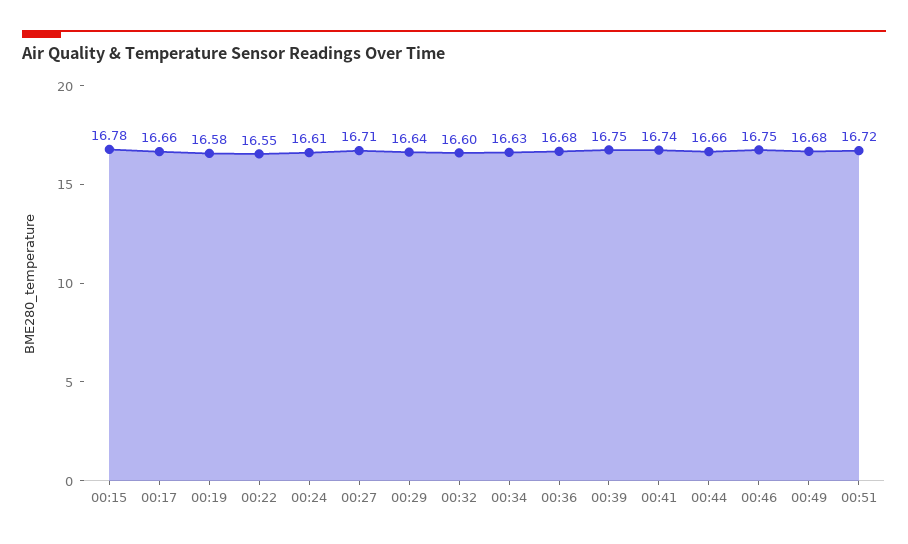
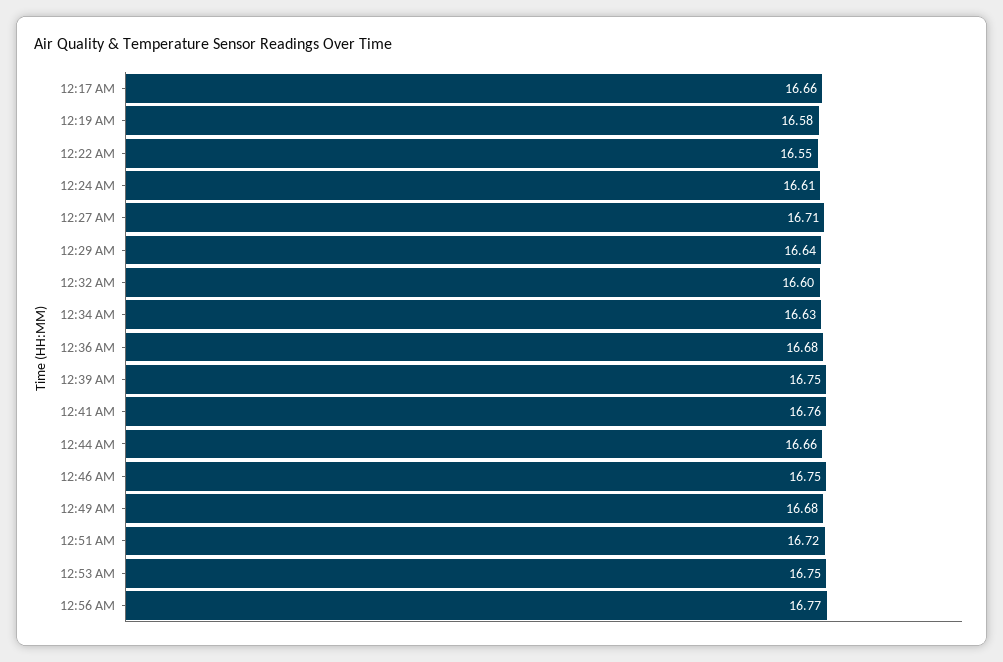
00:15: 16.78 -> none
00:41: 16.74 -> 16.76
12:53 AM: none -> 16.75
12:56 AM: none -> 16.77

